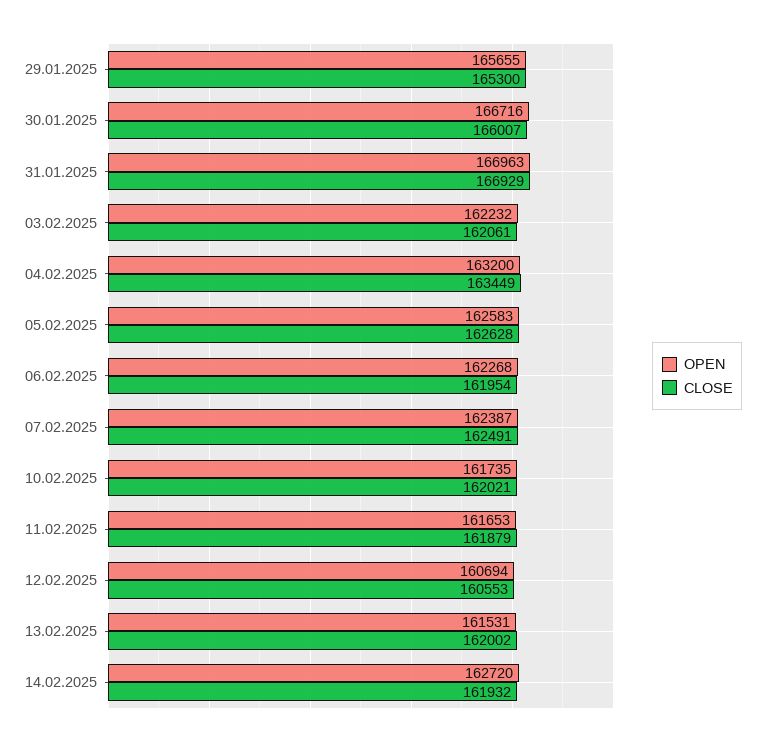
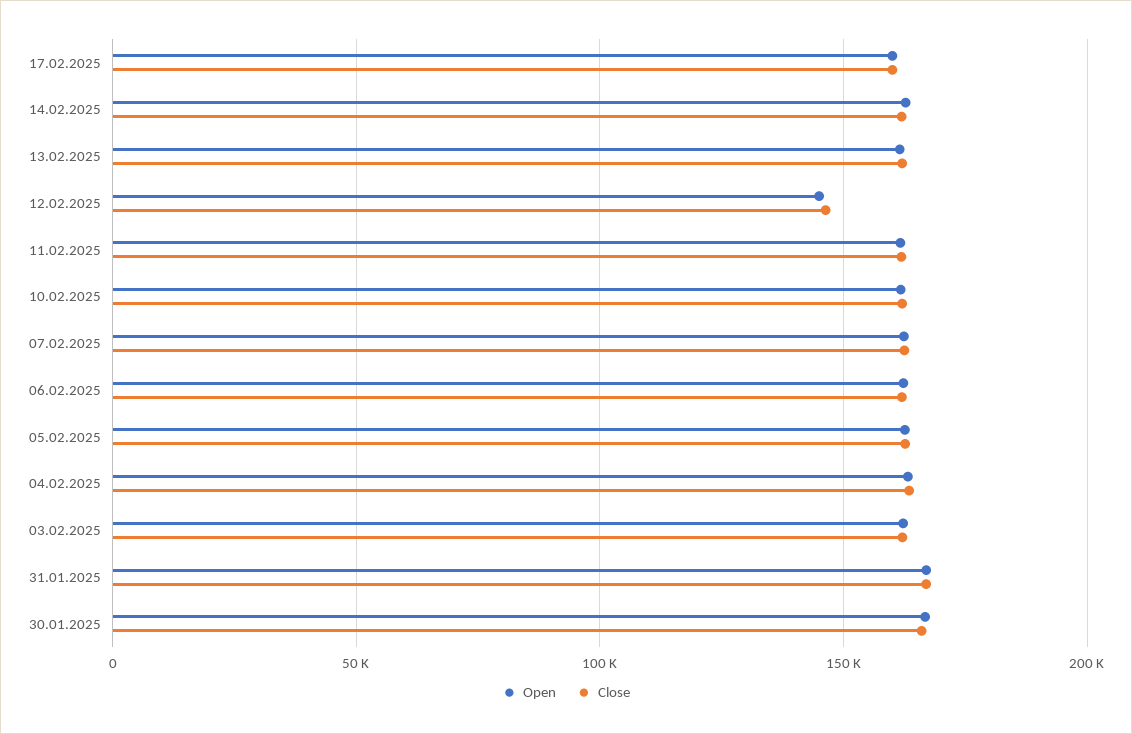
OPEN, 29.01.2025: 165655 -> none
CLOSE, 29.01.2025: 165300 -> none
OPEN, 12.02.2025: 160694 -> 145000
CLOSE, 12.02.2025: 160553 -> 145000
OPEN, 17.02.2025: none -> 160000
CLOSE, 17.02.2025: none -> 160000

